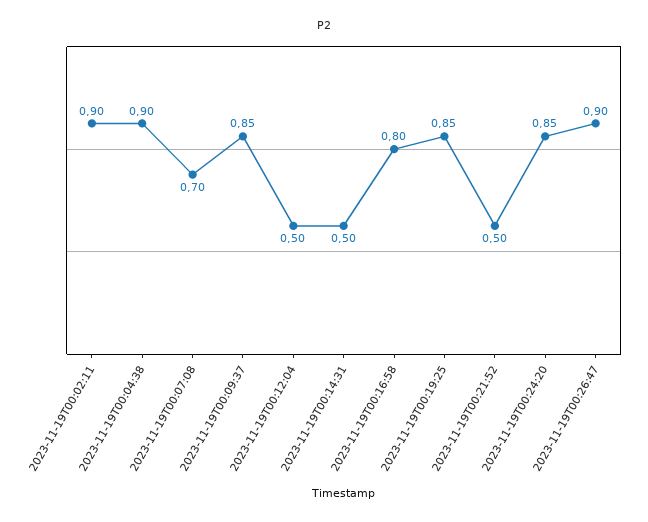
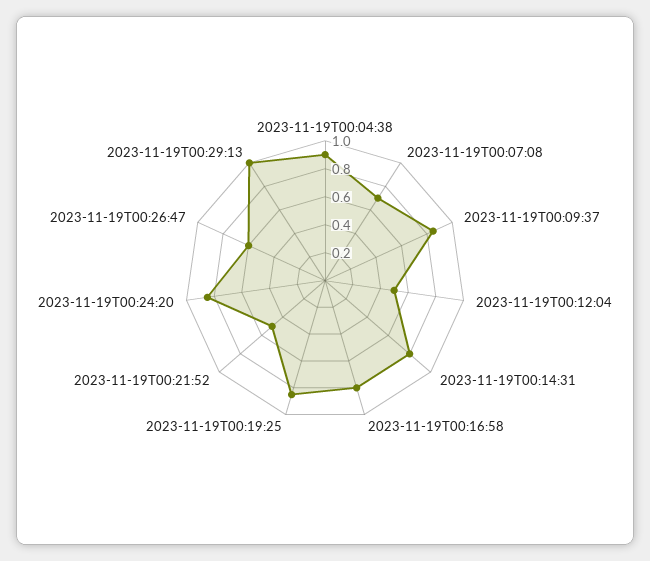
2023-11-19T00:02:11: 0.9 -> none
2023-11-19T00:14:31: 0.5 -> 0.8
2023-11-19T00:26:47: 0.9 -> 0.6
2023-11-19T00:29:13: none -> 1

